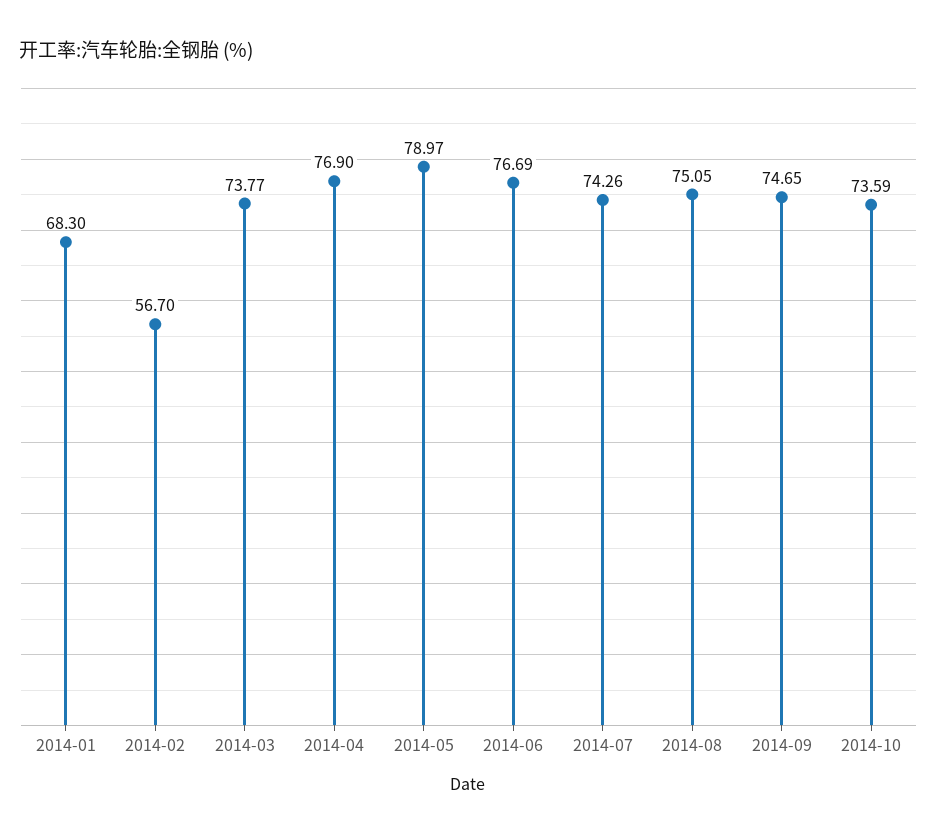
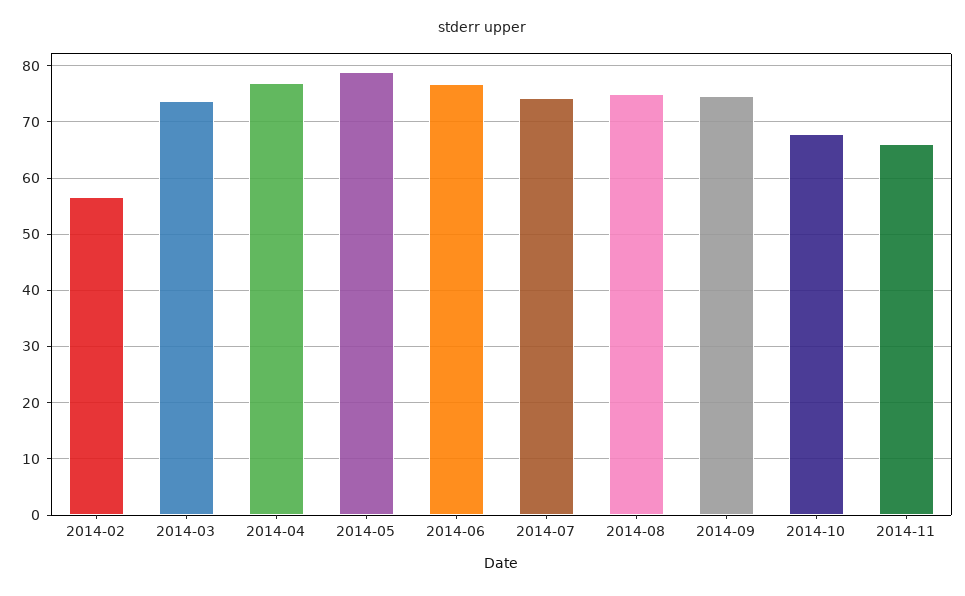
2014-01: 68.3 -> none
2014-10: 73.59 -> 68
2014-11: none -> 66

